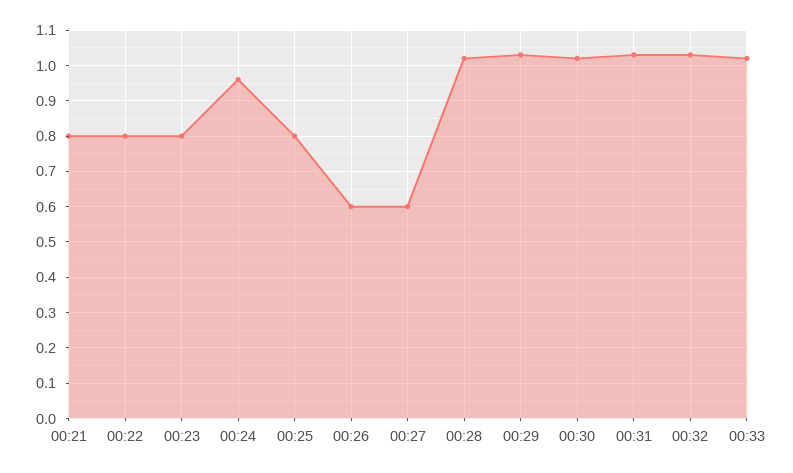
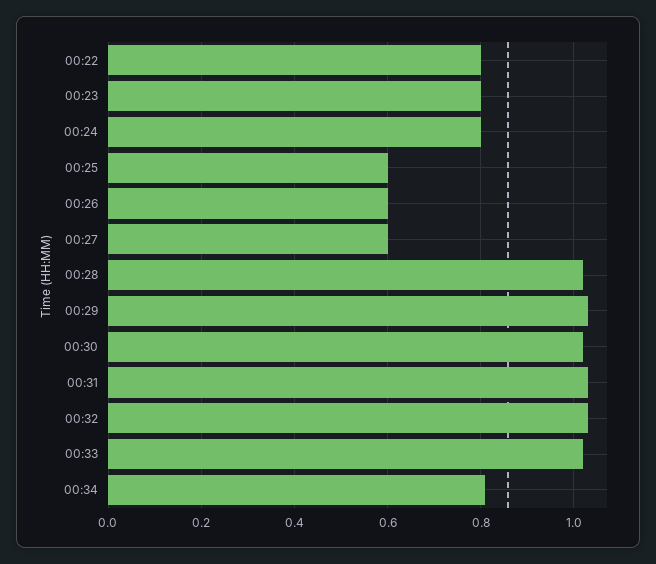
00:21: 0.8 -> none
00:24: 0.95 -> 0.8
00:25: 0.8 -> 0.6
00:34: none -> 0.8

